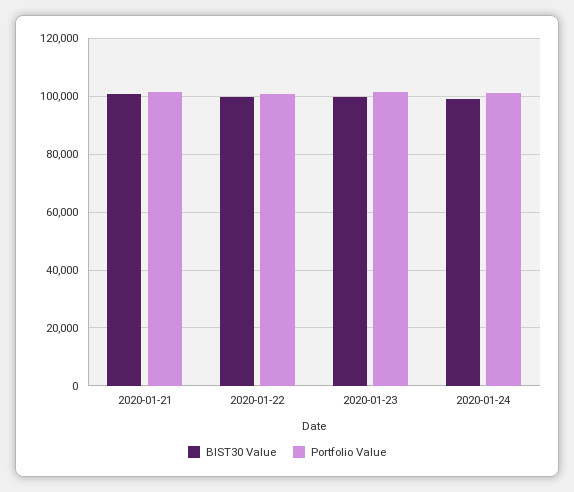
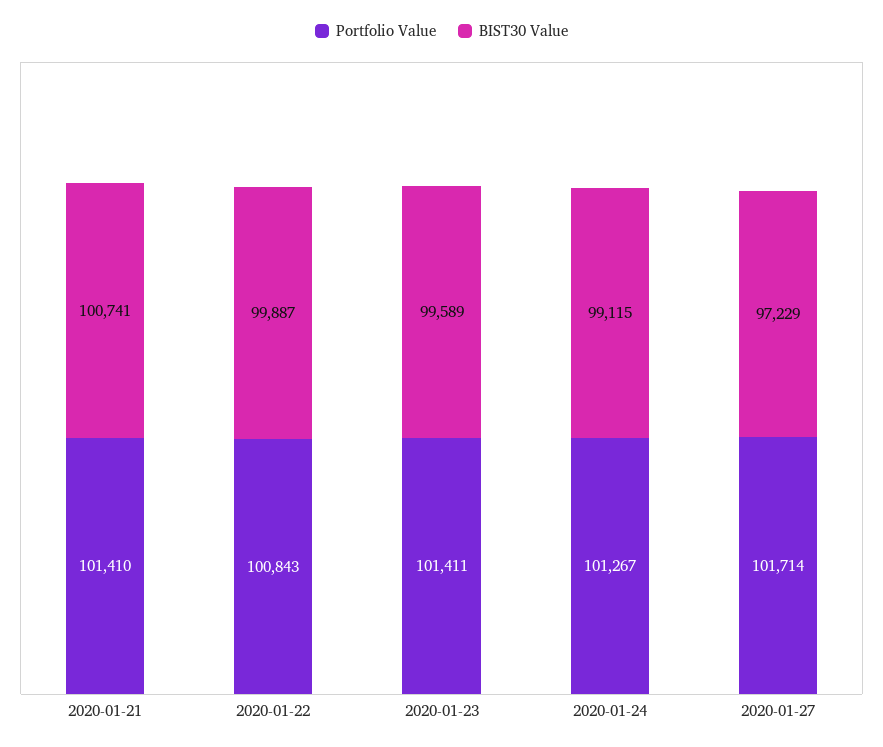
Portfolio Value, 2020-01-27: none -> 101714
BIST30 Value, 2020-01-27: none -> 97229

